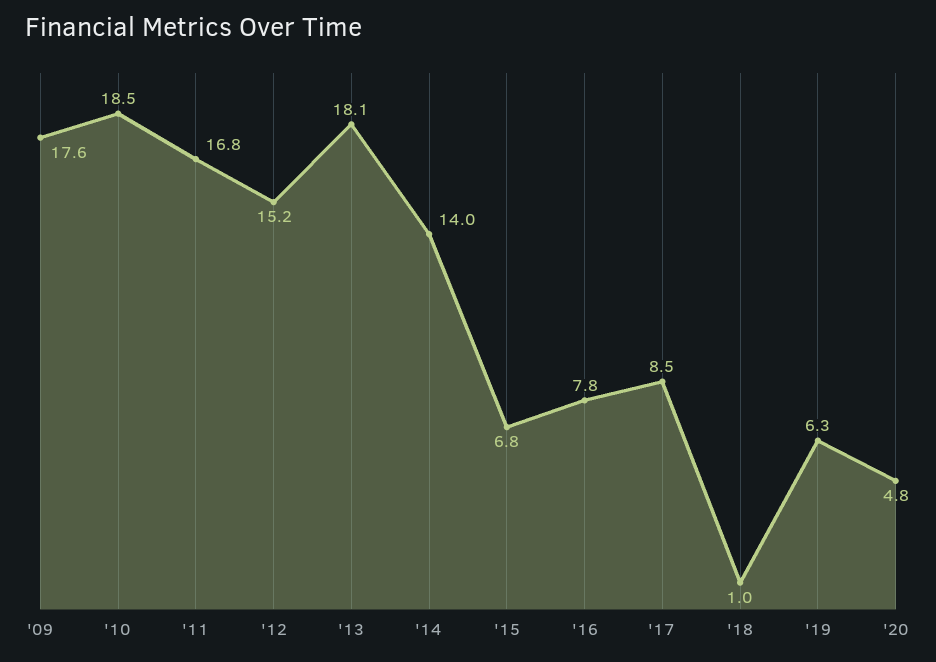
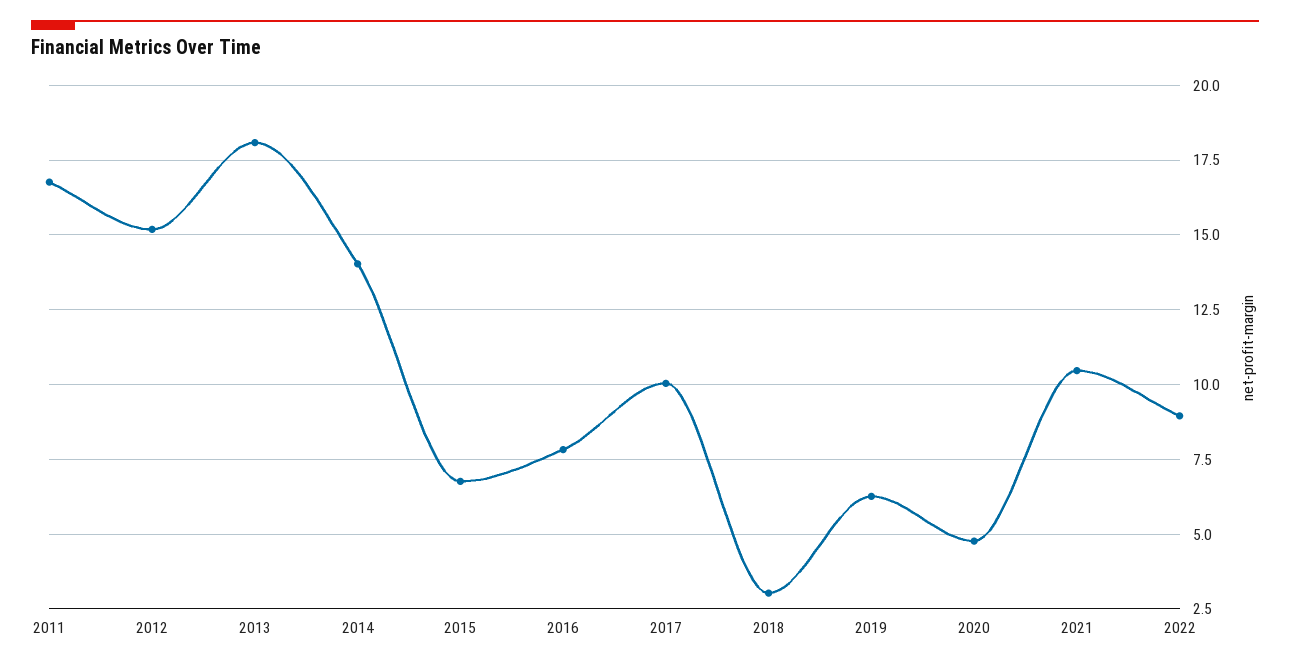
'09: 17.6 -> none
'10: 18.5 -> none
'17: 8.5 -> 10
'18: 1 -> 3
2021: none -> 10.5
2022: none -> 9

